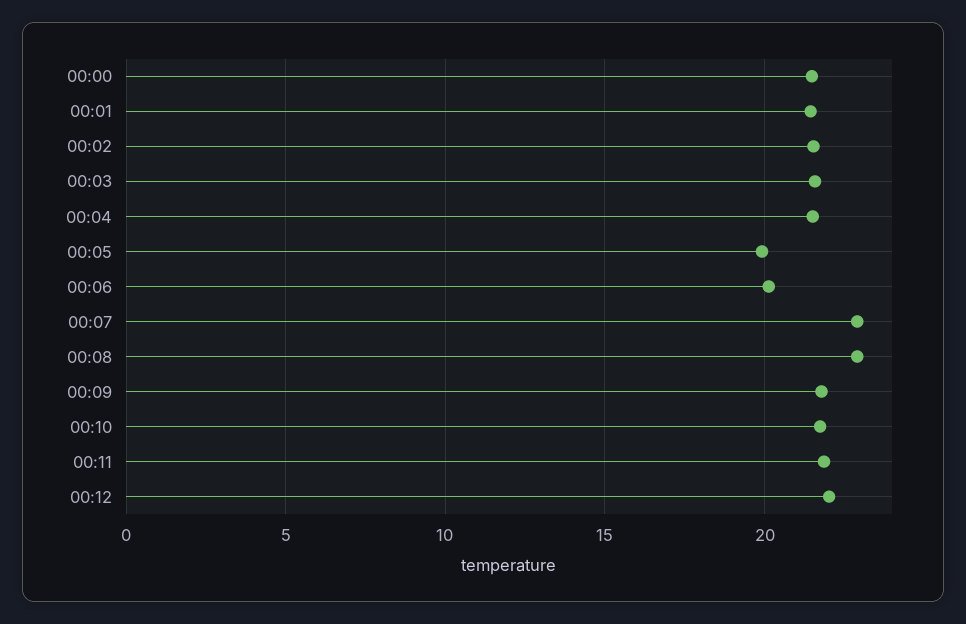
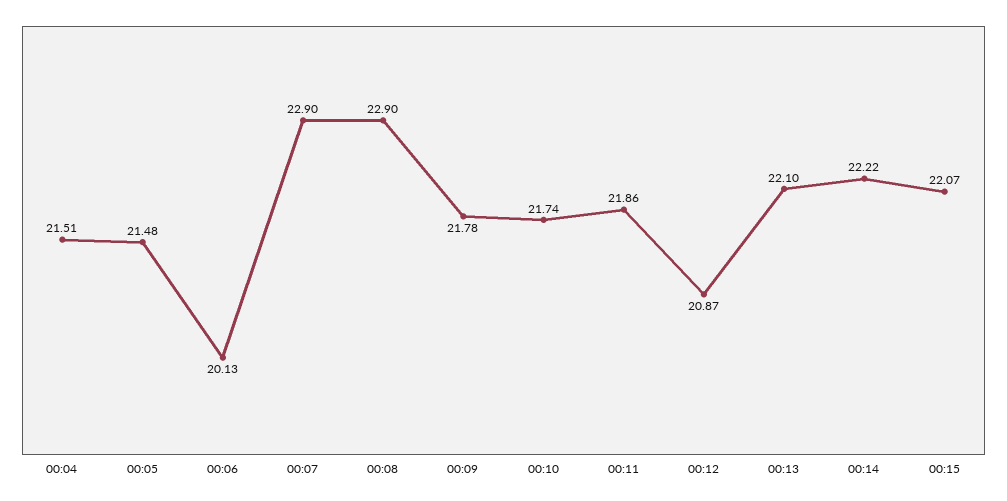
00:00: 21.5 -> none
00:01: 21.5 -> none
00:02: 21.5 -> none
00:03: 21.5 -> none
00:05: 20 -> 21.48
00:12: 22 -> 20.87
00:13: none -> 22.1
00:14: none -> 22.22
00:15: none -> 22.07

